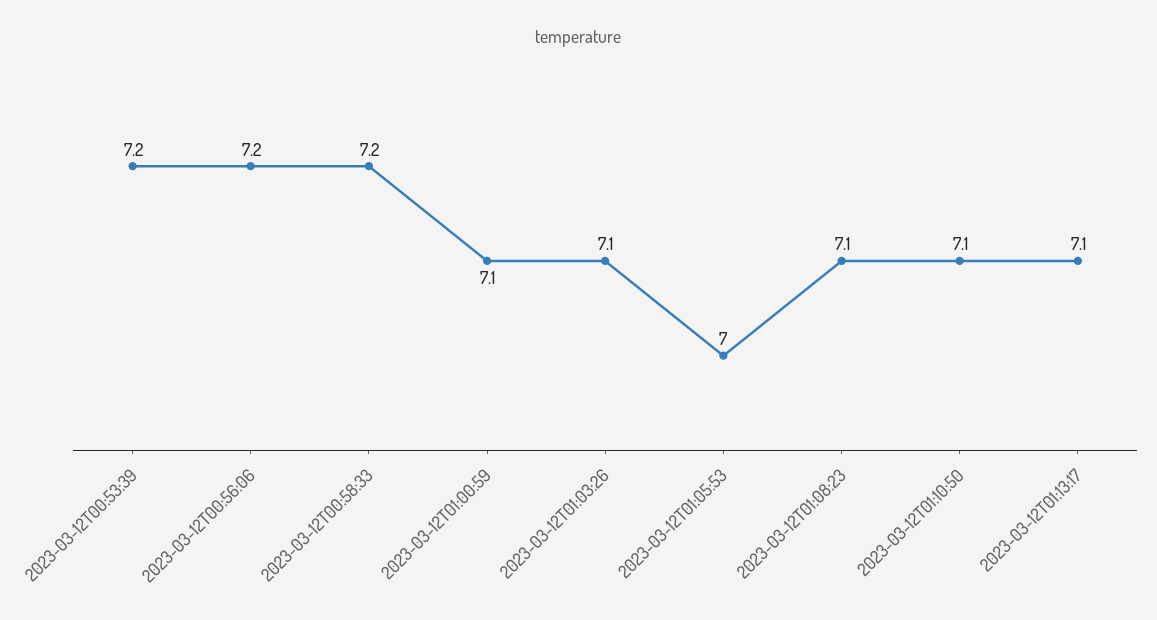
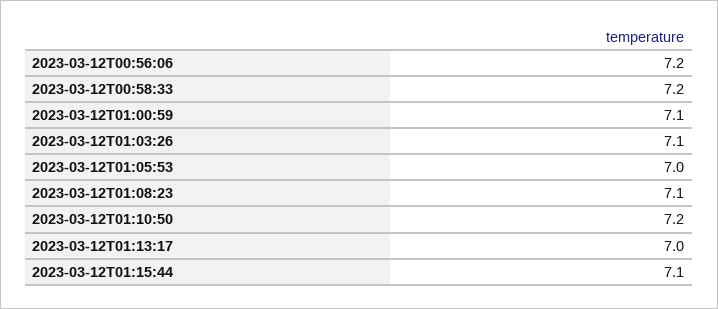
2023-03-12T00:53:39: 7.2 -> none
2023-03-12T01:10:50: 7.1 -> 7.2
2023-03-12T01:13:17: 7.1 -> 7
2023-03-12T01:15:44: none -> 7.1

